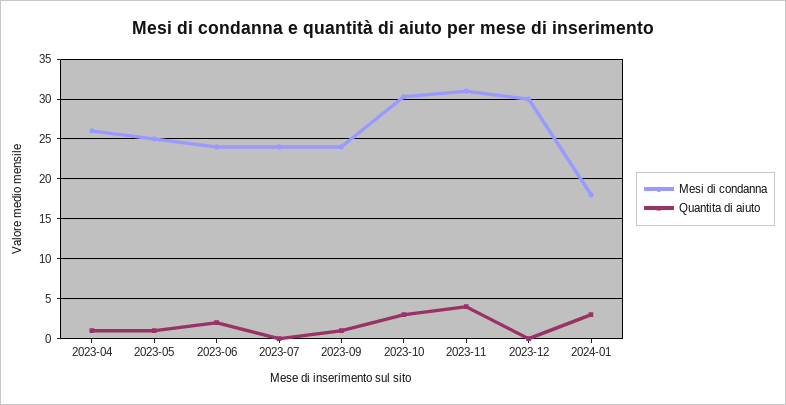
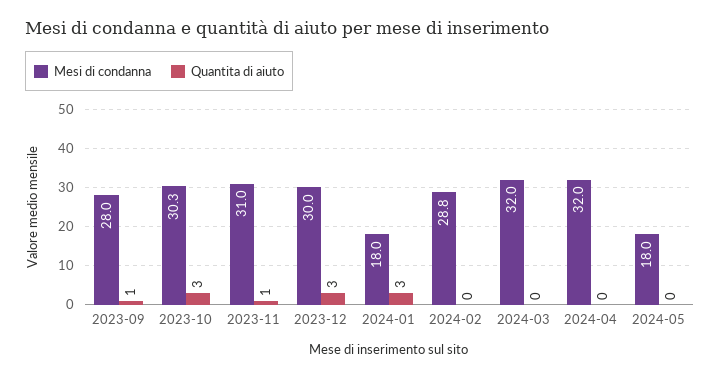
Mesi di condanna, 2023-04: 26 -> none
Quantita di aiuto, 2023-04: 1 -> none
Mesi di condanna, 2023-05: 25 -> none
Quantita di aiuto, 2023-05: 1 -> none
Mesi di condanna, 2023-06: 24 -> none
Quantita di aiuto, 2023-06: 2 -> none
Mesi di condanna, 2023-07: 24 -> none
Quantita di aiuto, 2023-07: 0 -> none
Mesi di condanna, 2023-09: 24 -> 28
Quantita di aiuto, 2023-11: 4 -> 1
Quantita di aiuto, 2023-12: 0 -> 3
Mesi di condanna, 2024-02: none -> 28.8
Quantita di aiuto, 2024-02: none -> 0
Mesi di condanna, 2024-03: none -> 32
Quantita di aiuto, 2024-03: none -> 0
Mesi di condanna, 2024-04: none -> 32
Quantita di aiuto, 2024-04: none -> 0
Mesi di condanna, 2024-05: none -> 18
Quantita di aiuto, 2024-05: none -> 0

